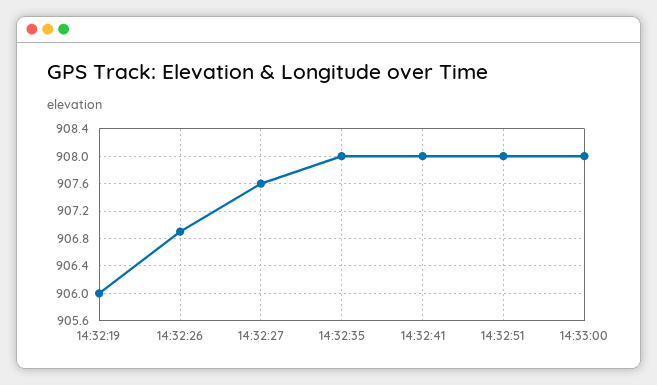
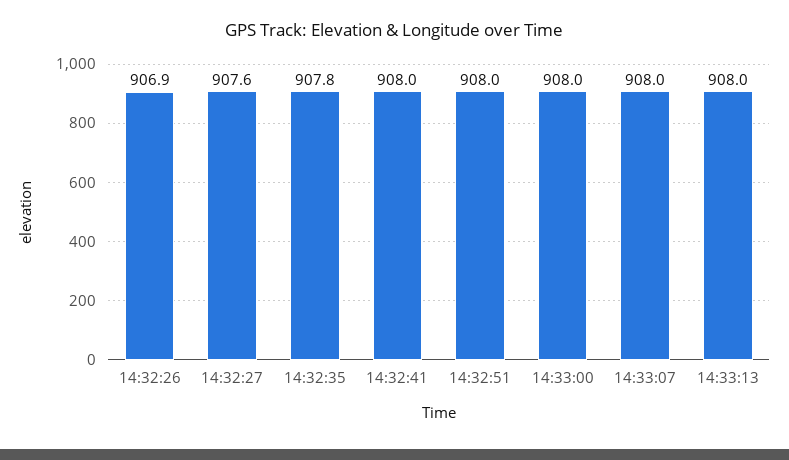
14:32:19: 906 -> none
14:32:35: 908 -> 907.8
14:33:07: none -> 908
14:33:13: none -> 908

